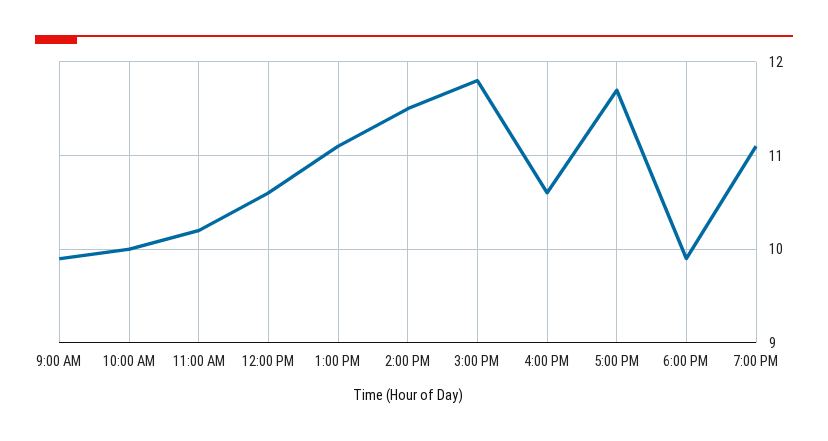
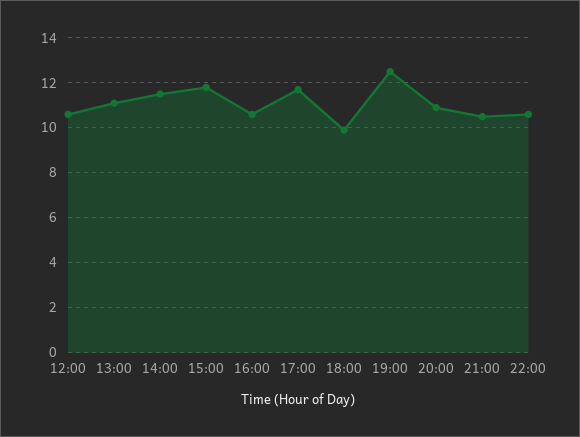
9:00 AM: 9.9 -> none
10:00 AM: 10 -> none
11:00 AM: 10.2 -> none
7:00 PM: 11.1 -> 12.5
20:00: none -> 11
21:00: none -> 10.5
22:00: none -> 10.5

